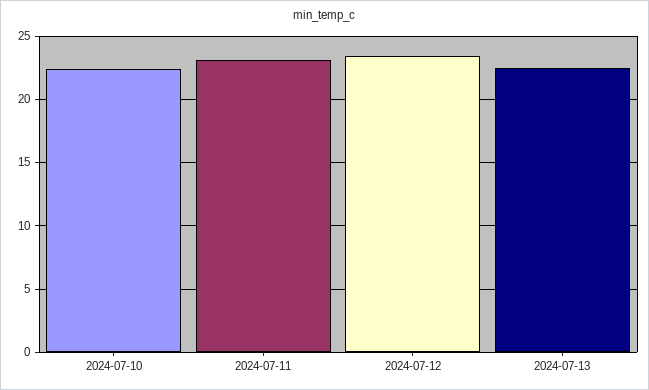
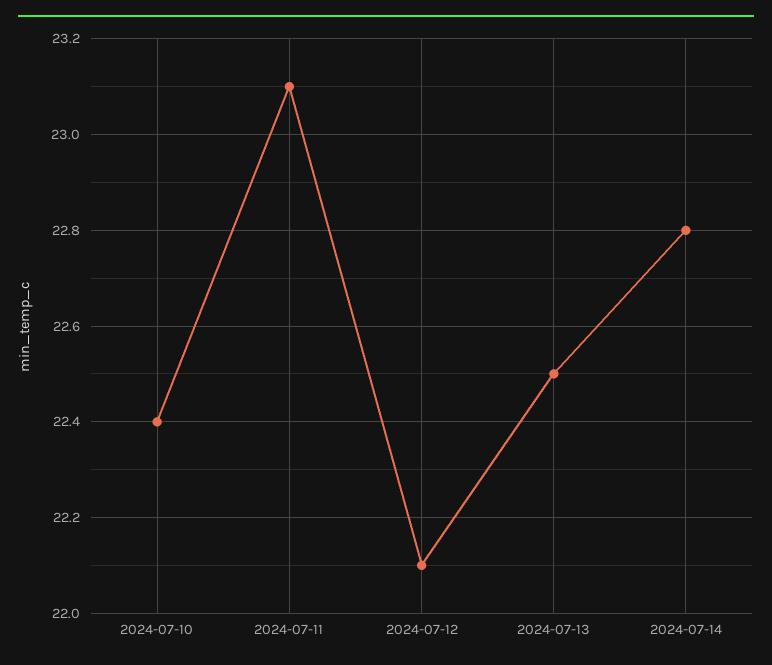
2024-07-12: 23.5 -> 22.1
2024-07-14: none -> 22.8

